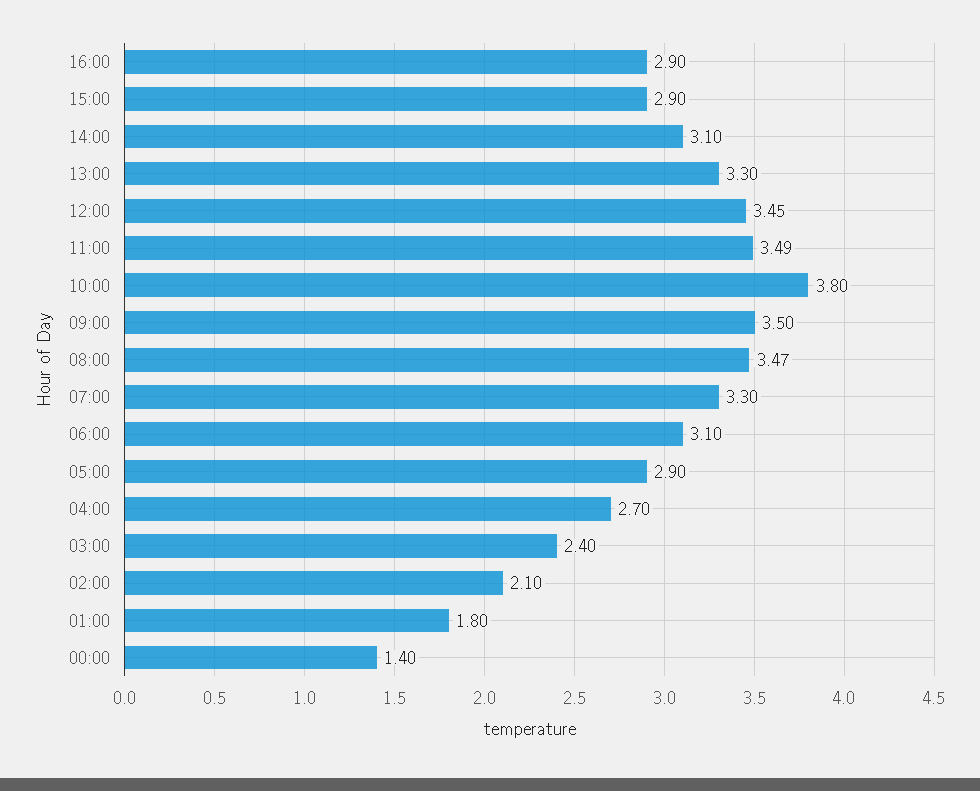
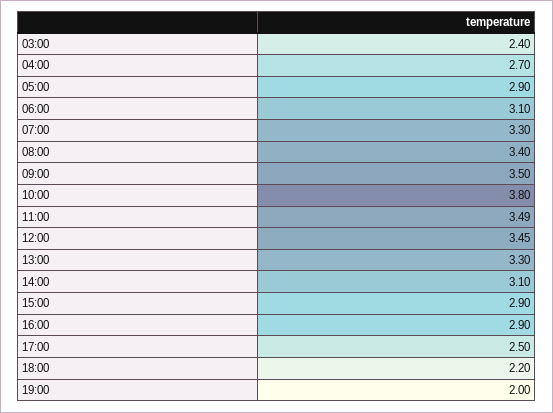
08:00: 3.47 -> 3.4
02:00: 2.1 -> none
01:00: 1.8 -> none
00:00: 1.4 -> none
17:00: none -> 2.5
18:00: none -> 2.2
19:00: none -> 2

